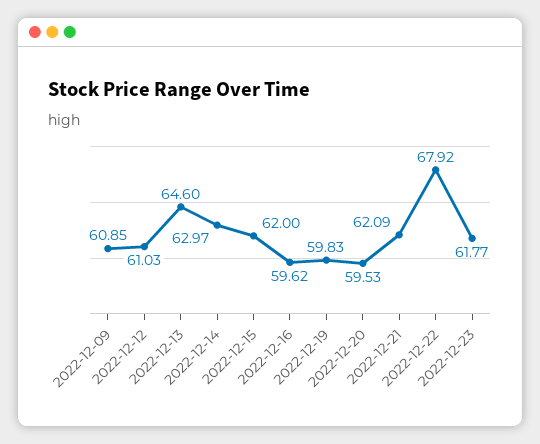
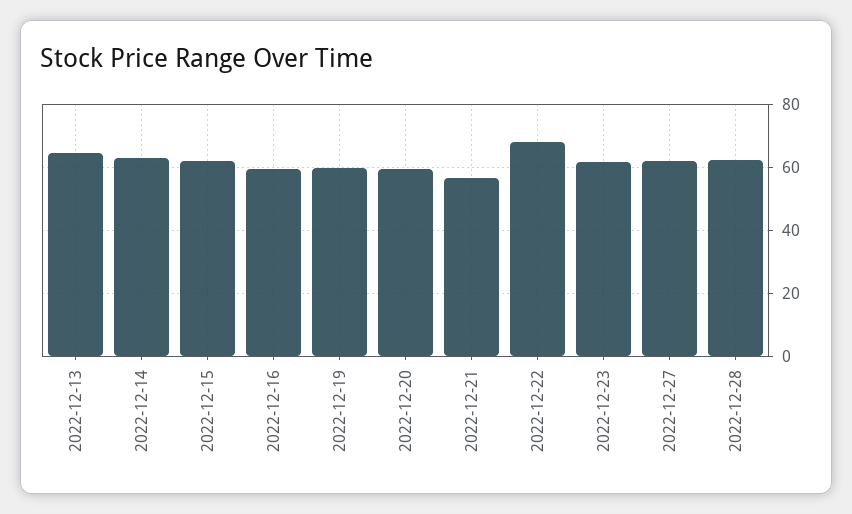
2022-12-09: 60.85 -> none
2022-12-12: 61.03 -> none
2022-12-21: 62.09 -> 56
2022-12-27: none -> 62
2022-12-28: none -> 62

